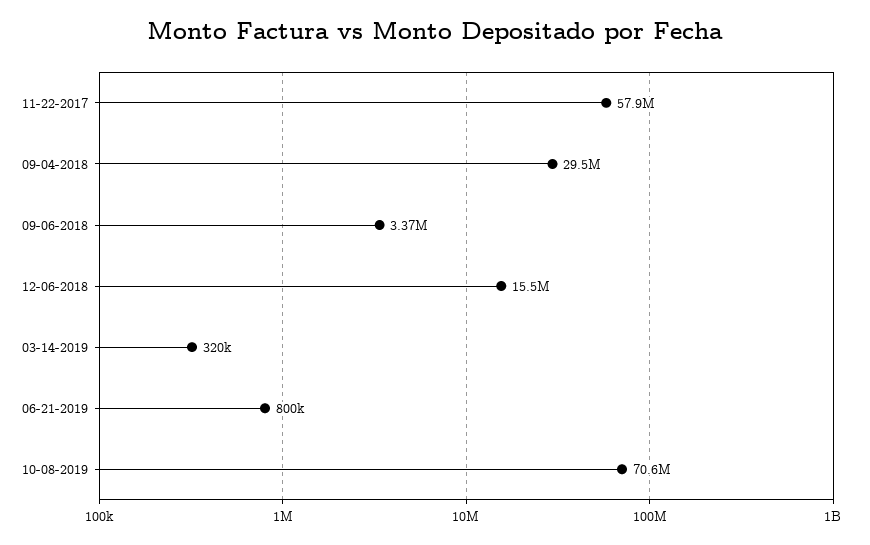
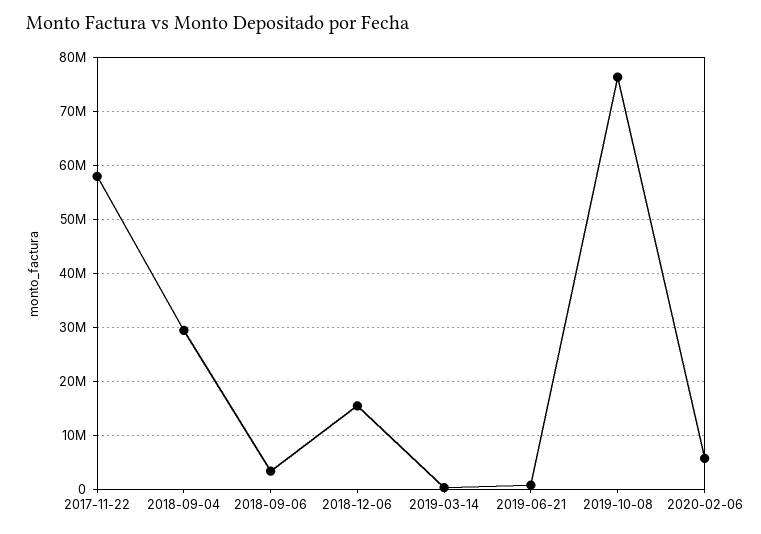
10-08-2019: 70600000 -> 76000000
2020-02-06: none -> 6000000

